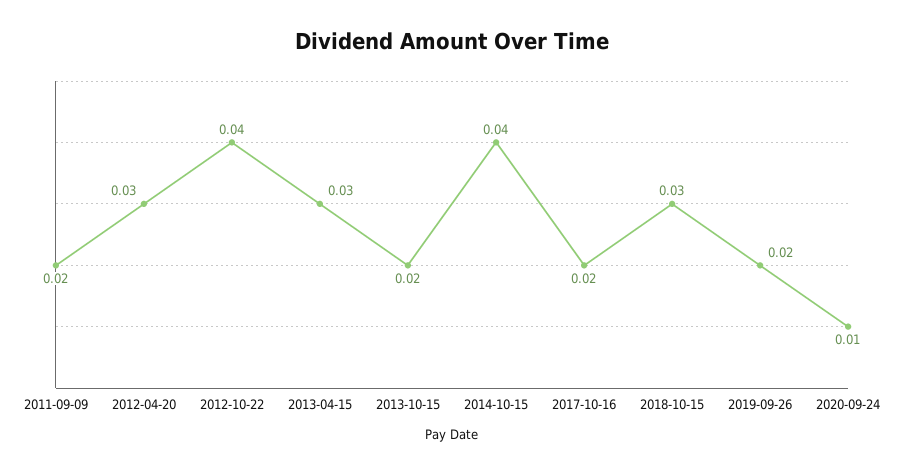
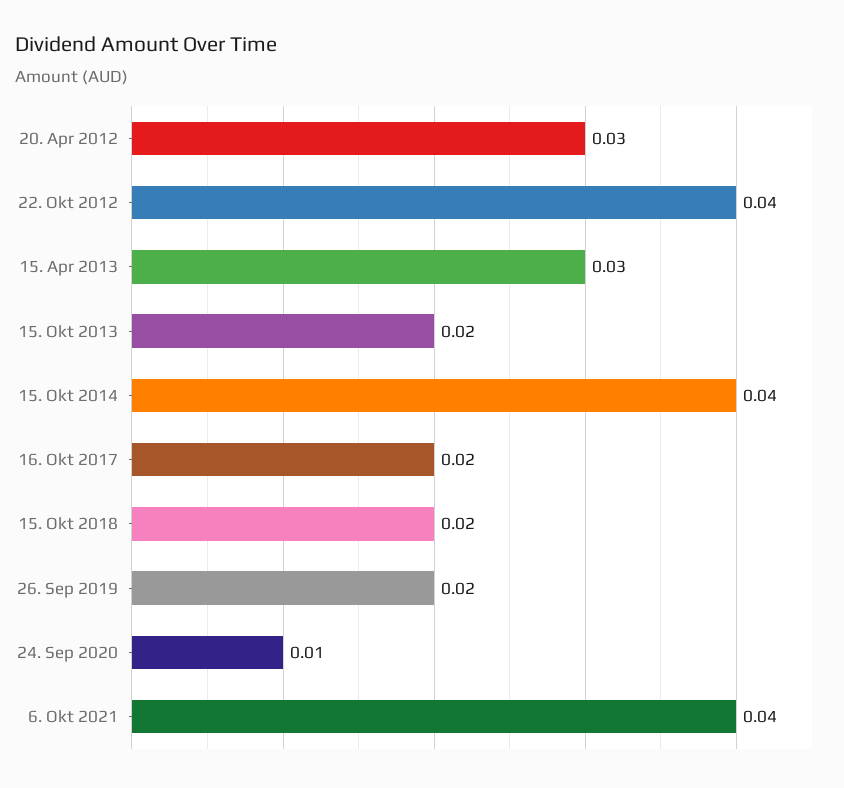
2011-09-09: 0.02 -> none
2018-10-15: 0.03 -> 0.02
6. Okt 2021: none -> 0.04

